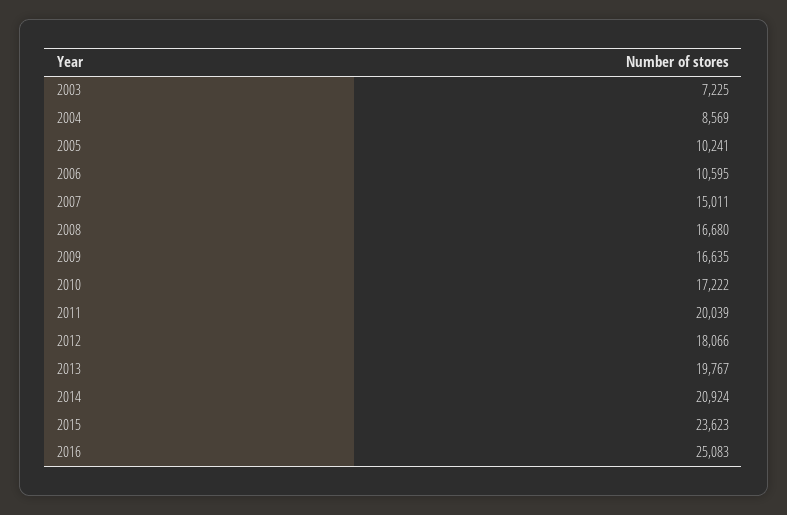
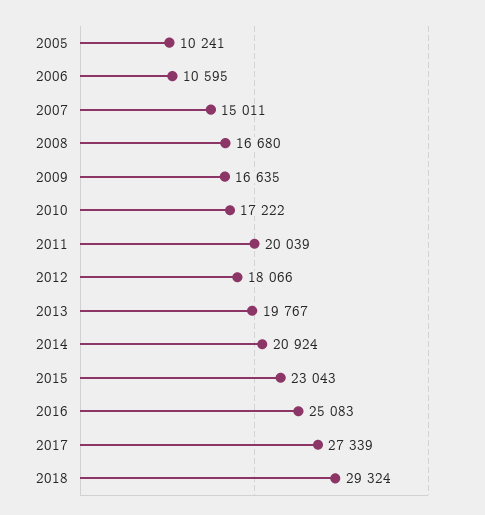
2003: 7225 -> none
2004: 8569 -> none
2015: 23623 -> 23043
2017: none -> 27339
2018: none -> 29324

